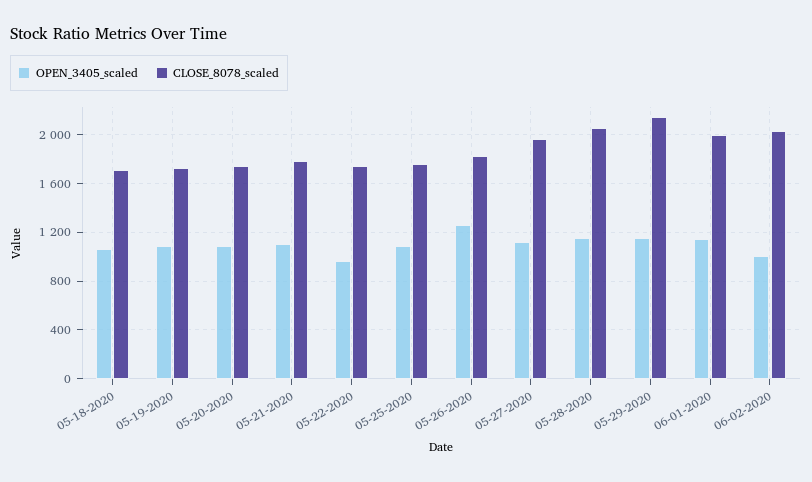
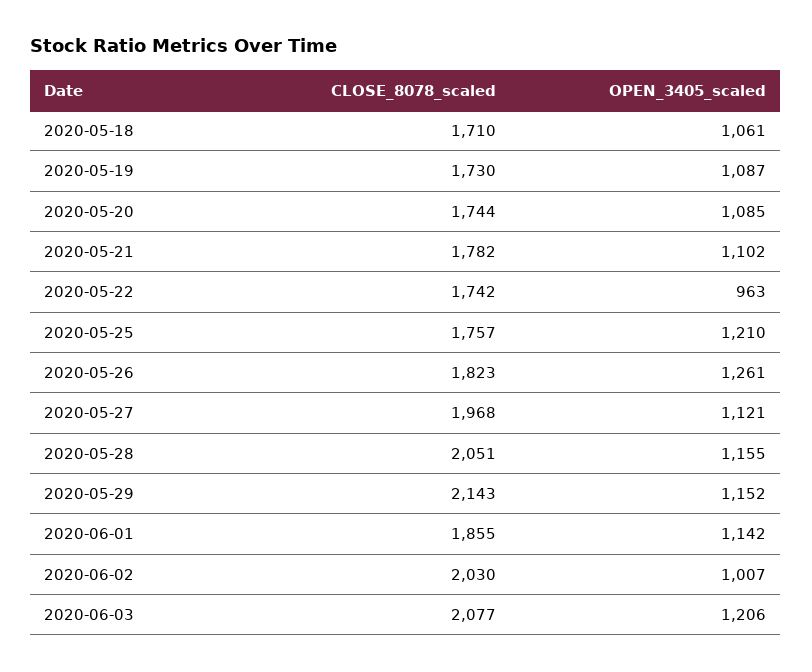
OPEN_3405_scaled, 05-25-2020: 1100 -> 1210
CLOSE_8078_scaled, 06-01-2020: 2000 -> 1855
CLOSE_8078_scaled, 2020-06-03: none -> 2077
OPEN_3405_scaled, 2020-06-03: none -> 1206

